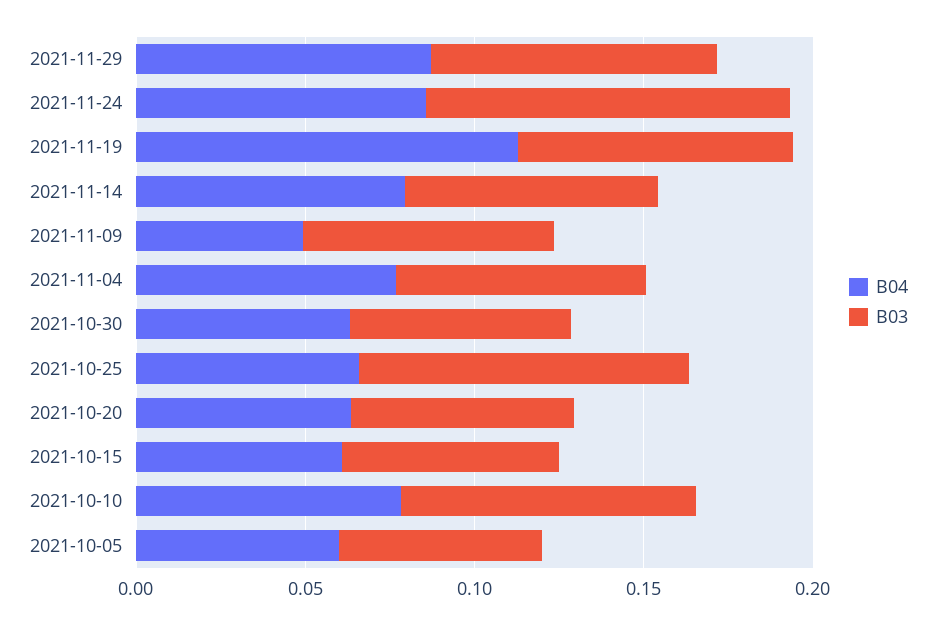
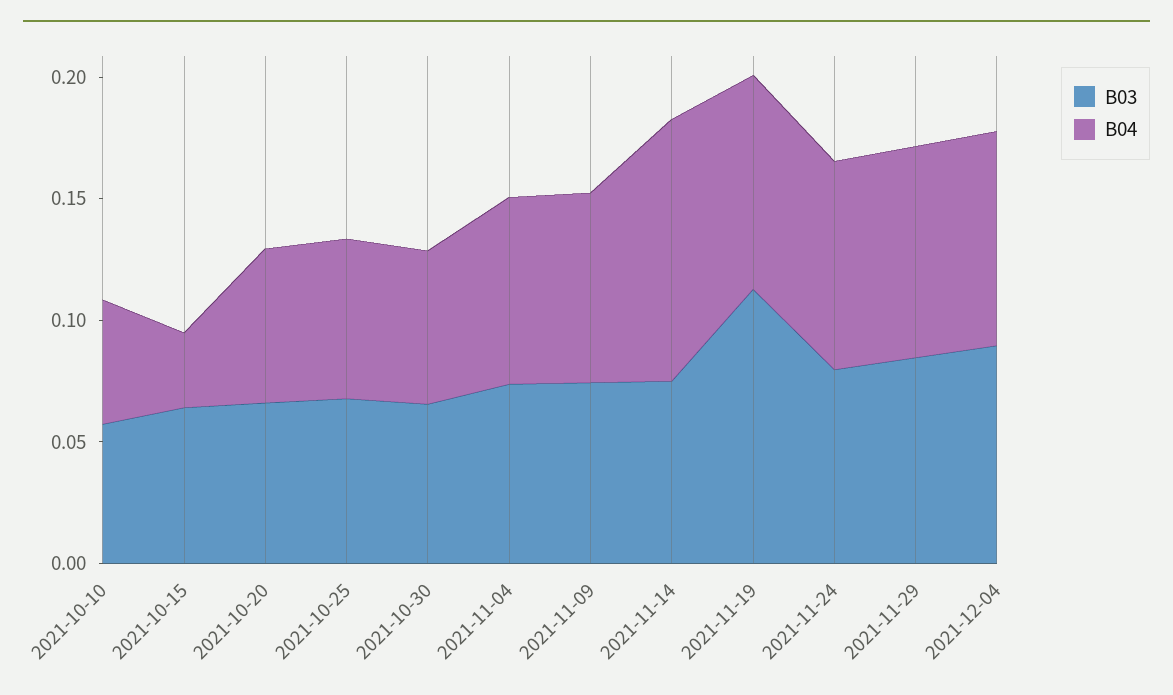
B03, 2021-11-24: 0.11 -> 0.08
B04, 2021-11-19: 0.11 -> 0.09
B03, 2021-11-19: 0.08 -> 0.11
B04, 2021-11-14: 0.08 -> 0.11
B04, 2021-11-09: 0.05 -> 0.08
B03, 2021-10-25: 0.1 -> 0.07
B04, 2021-10-15: 0.06 -> 0.03
B04, 2021-10-10: 0.08 -> 0.05
B03, 2021-10-10: 0.09 -> 0.06
B04, 2021-10-05: 0.06 -> none
B03, 2021-10-05: 0.06 -> none
B03, 2021-12-04: none -> 0.09
B04, 2021-12-04: none -> 0.09

